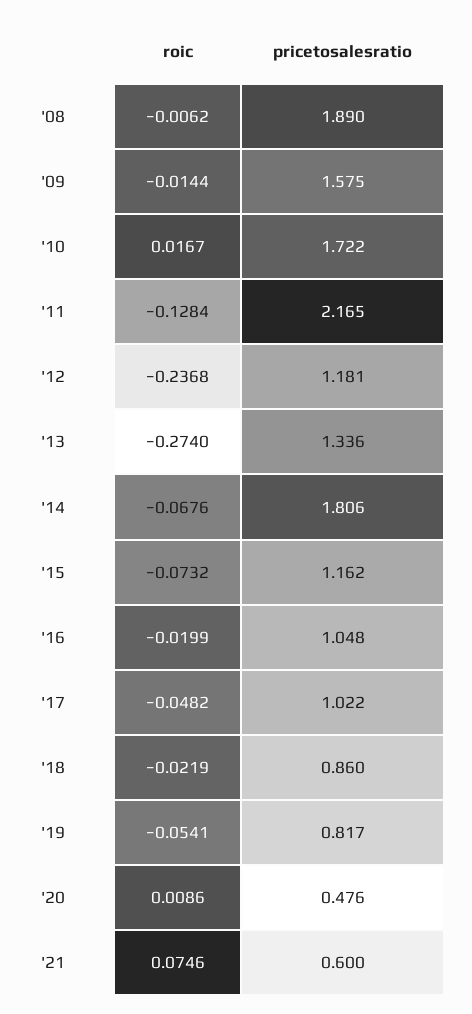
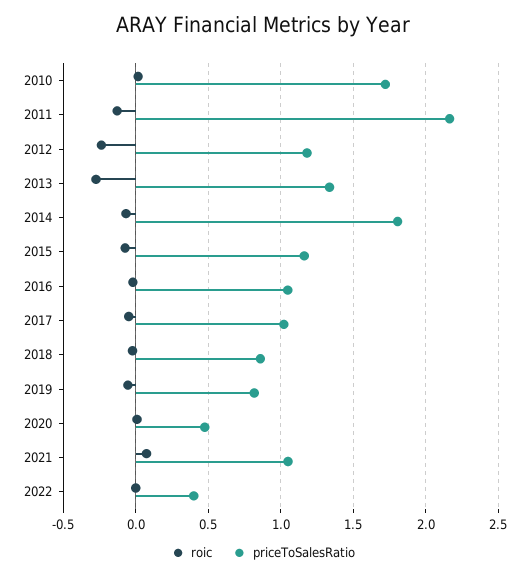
roic, '08: -0.0062 -> none
pricetosalesratio, '08: 1.89 -> none
roic, '09: -0.0144 -> none
pricetosalesratio, '09: 1.575 -> none
pricetosalesratio, '21: 0.6 -> 1.05
roic, 2022: none -> 0
pricetosalesratio, 2022: none -> 0.4

